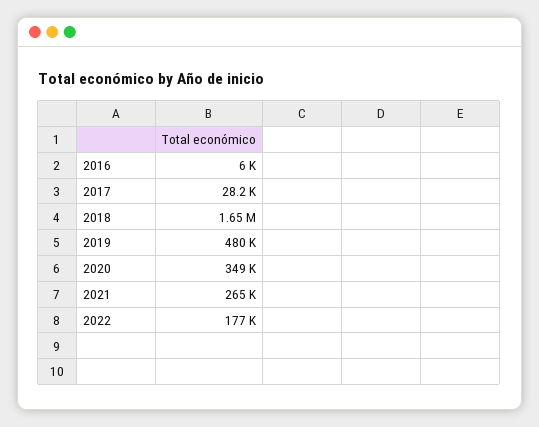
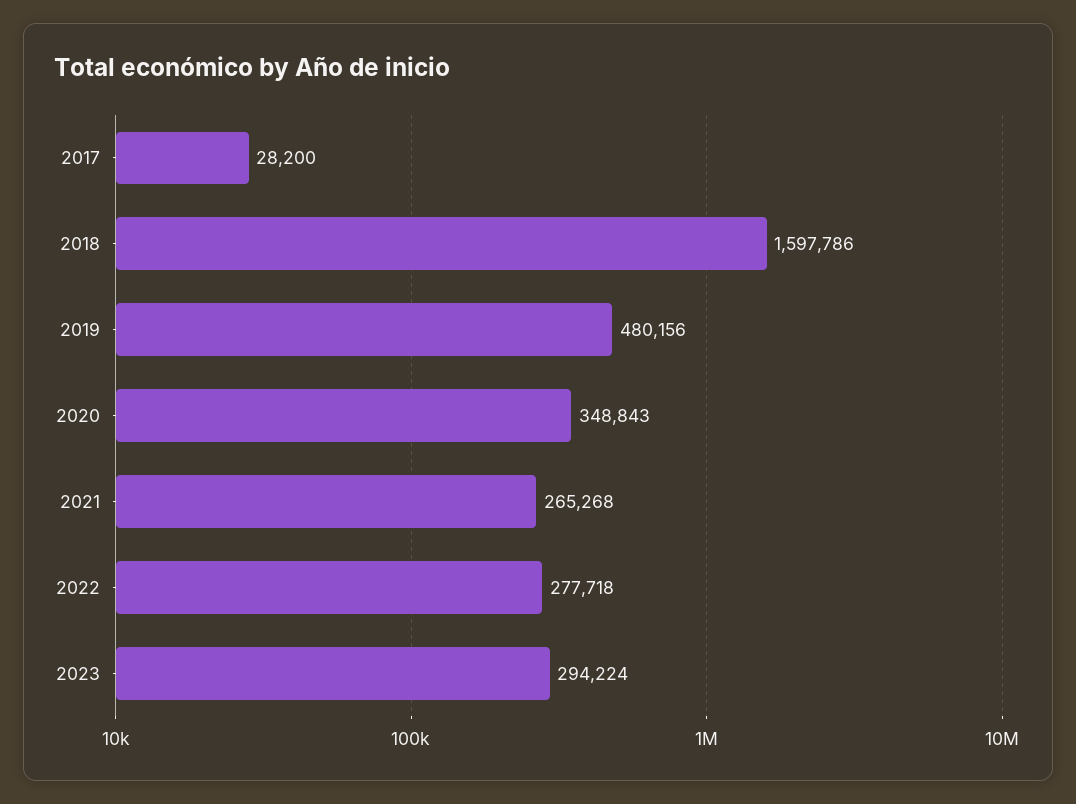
2016: 6000 -> none
2018: 1650000 -> 1597786
2022: 177000 -> 277718
2023: none -> 294224

